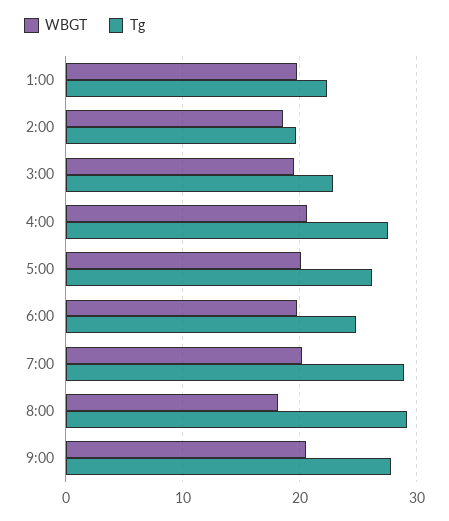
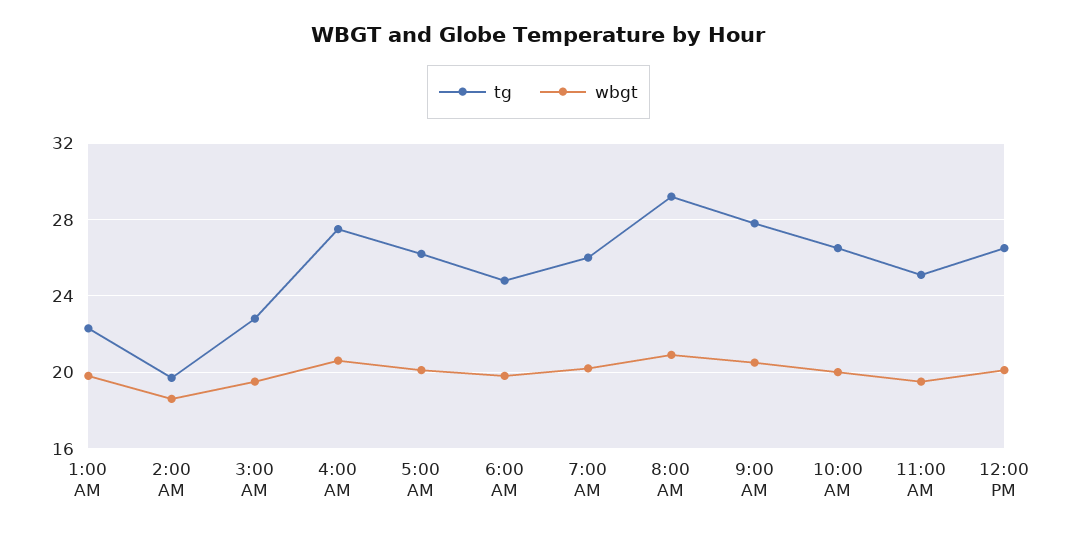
Tg, 7:00: 29 -> 26
WBGT, 8:00: 18 -> 21
Tg, 10:00 AM: none -> 26.5
WBGT, 10:00 AM: none -> 20
Tg, 11:00 AM: none -> 25
WBGT, 11:00 AM: none -> 19.5
Tg, 12:00 PM: none -> 26.5
WBGT, 12:00 PM: none -> 20

